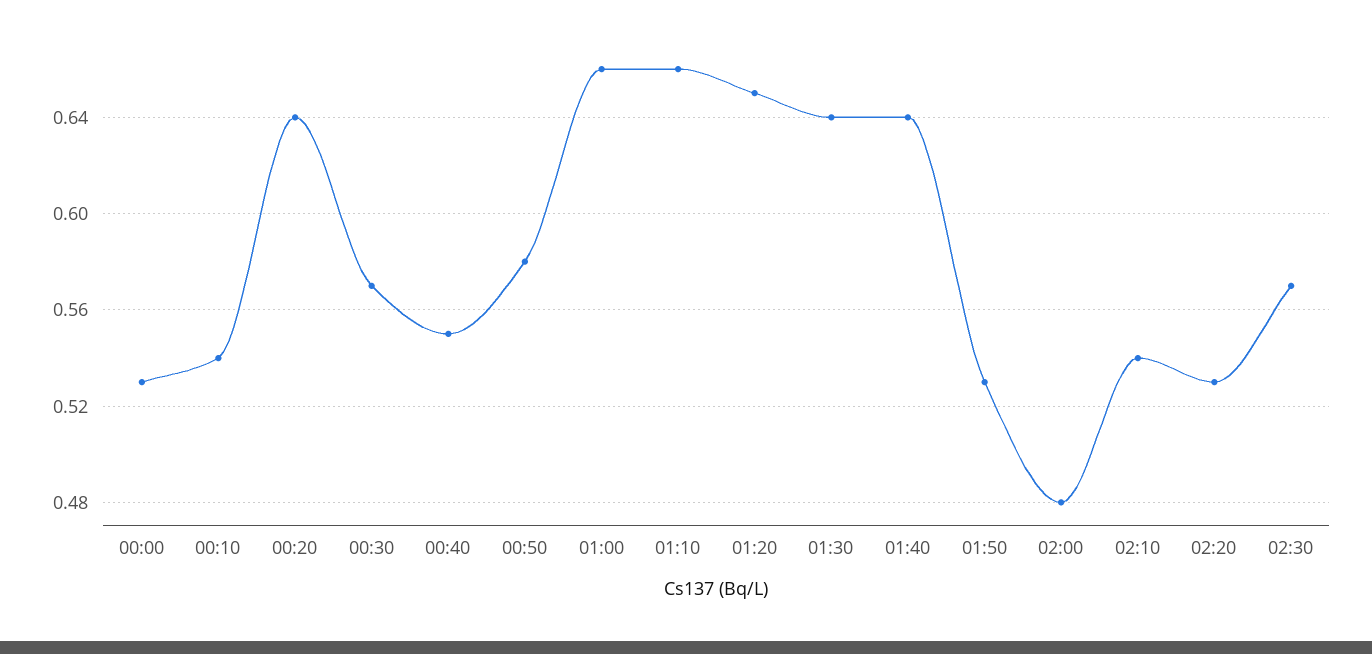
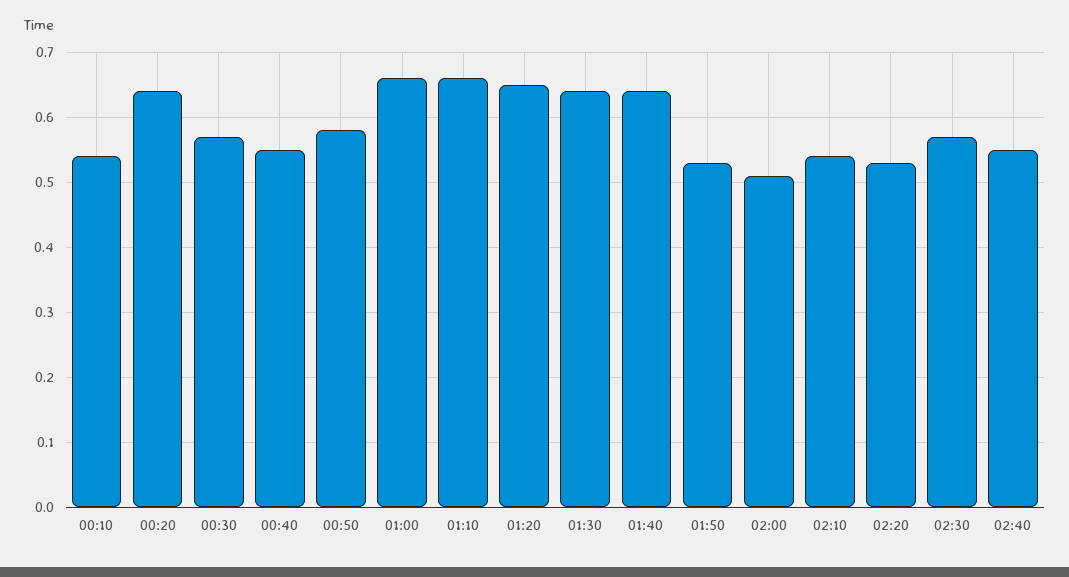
00:00: 0.53 -> none
02:00: 0.48 -> 0.51
02:40: none -> 0.55

